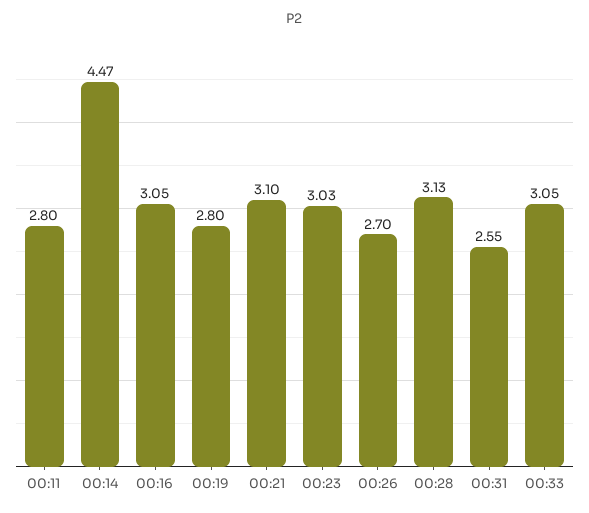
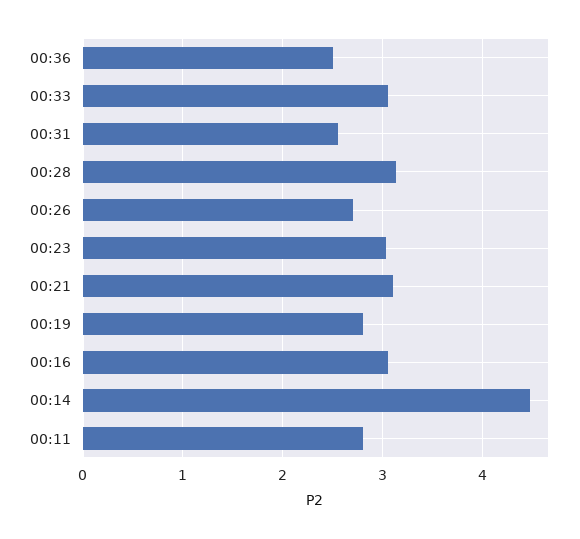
00:36: none -> 2.5

